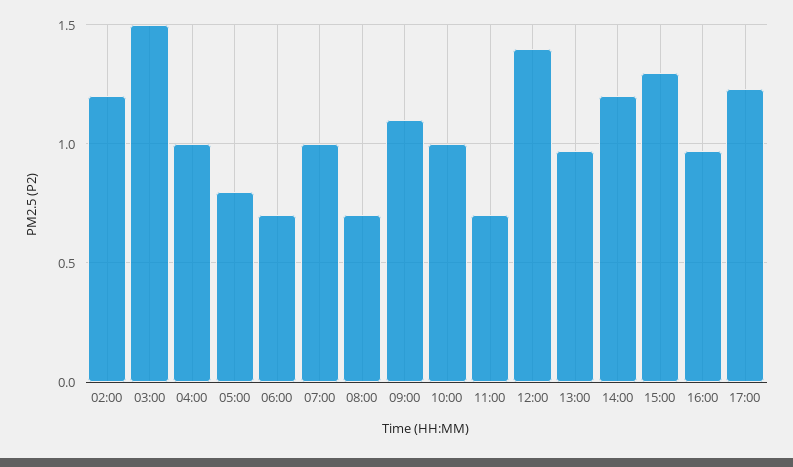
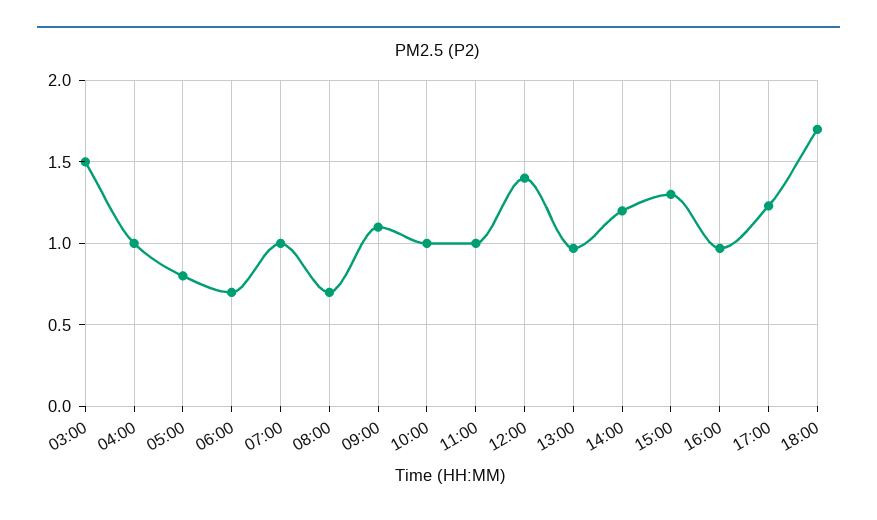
02:00: 1.2 -> none
11:00: 0.7 -> 1
18:00: none -> 1.7

